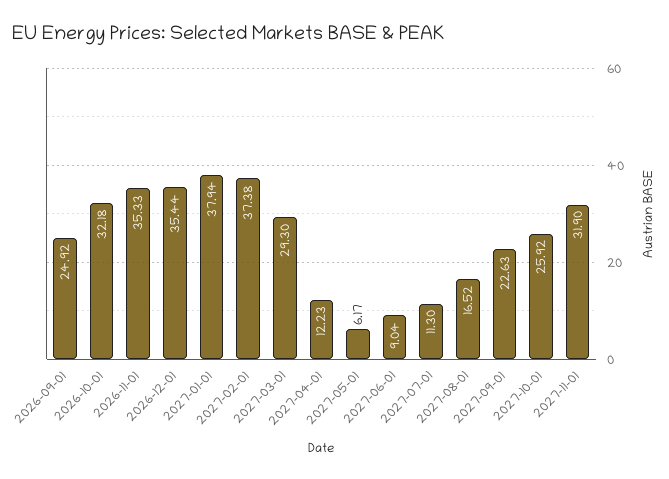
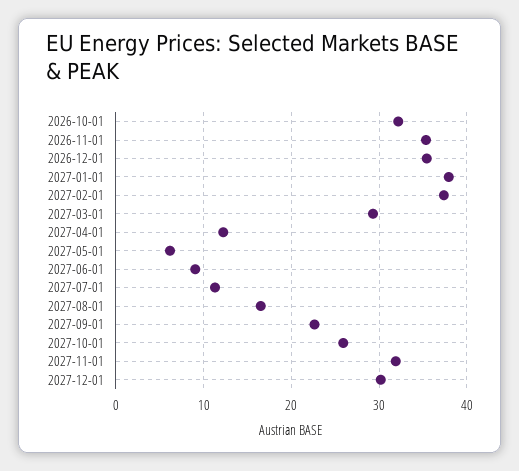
2026-09-01: 24.92 -> none
2027-12-01: none -> 30

